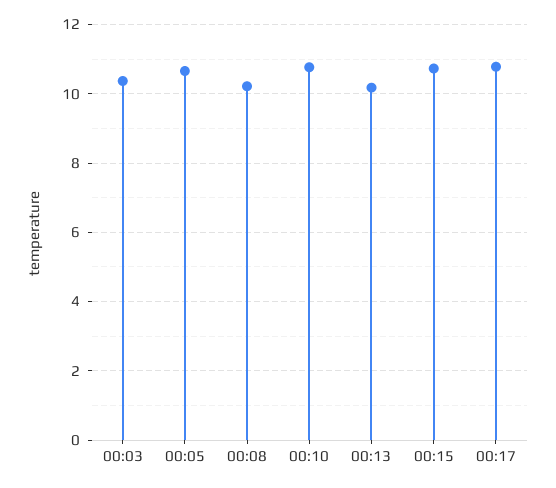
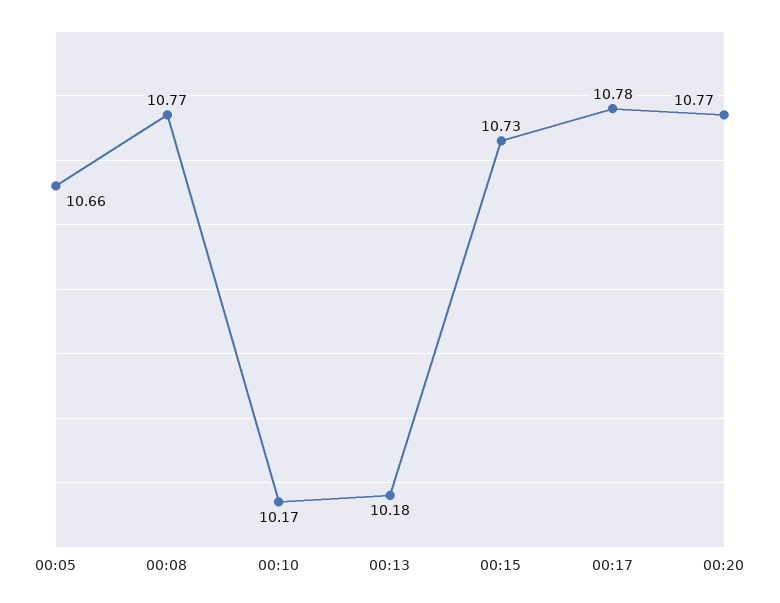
00:03: 10.4 -> none
00:08: 10.2 -> 10.77
00:10: 10.8 -> 10.17
00:20: none -> 10.77

